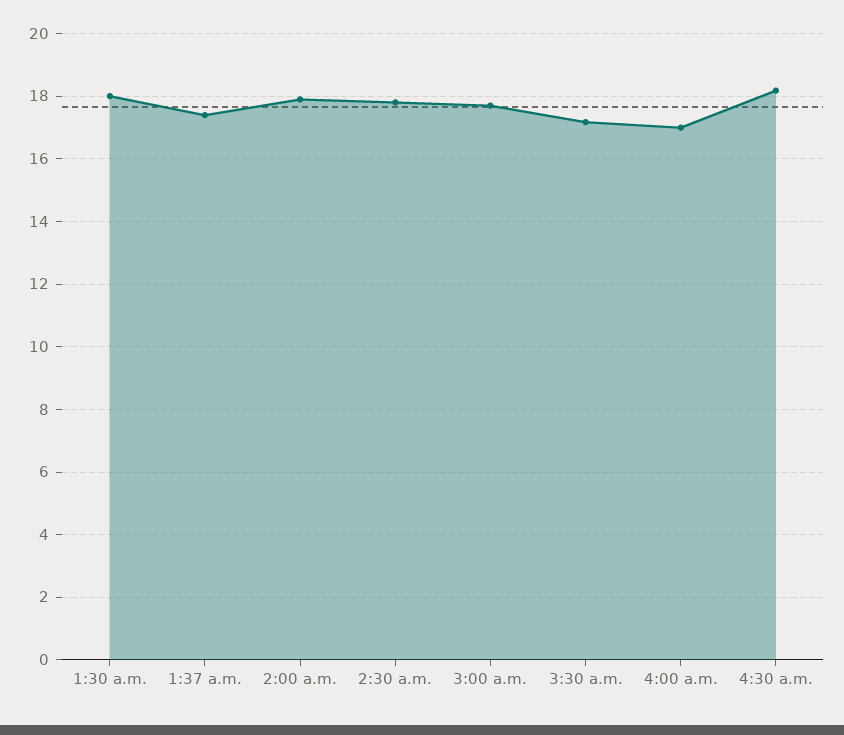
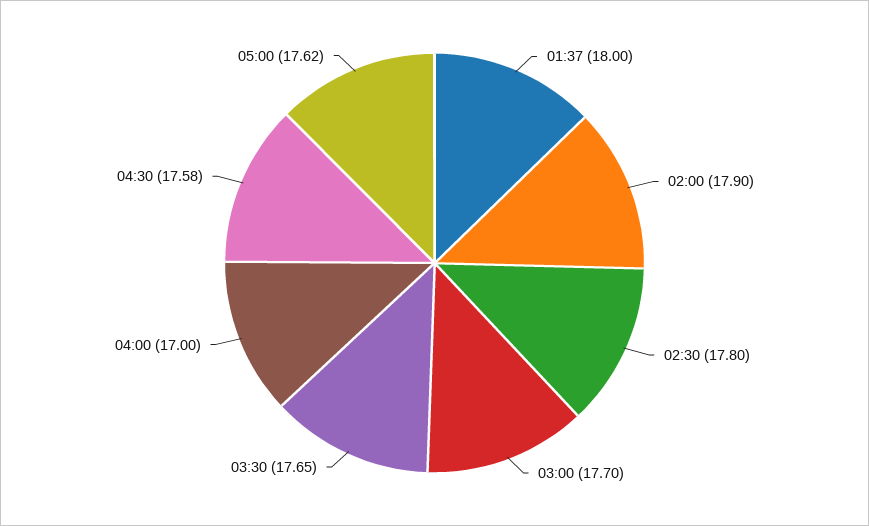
1:30 a.m.: 18 -> none
1:37 a.m.: 17.4 -> 18
3:30 a.m.: 17.2 -> 17.65
4:30 a.m.: 18.2 -> 17.58
05:00: none -> 17.62

